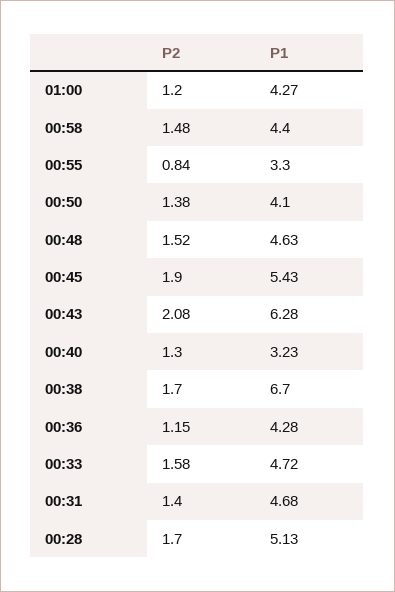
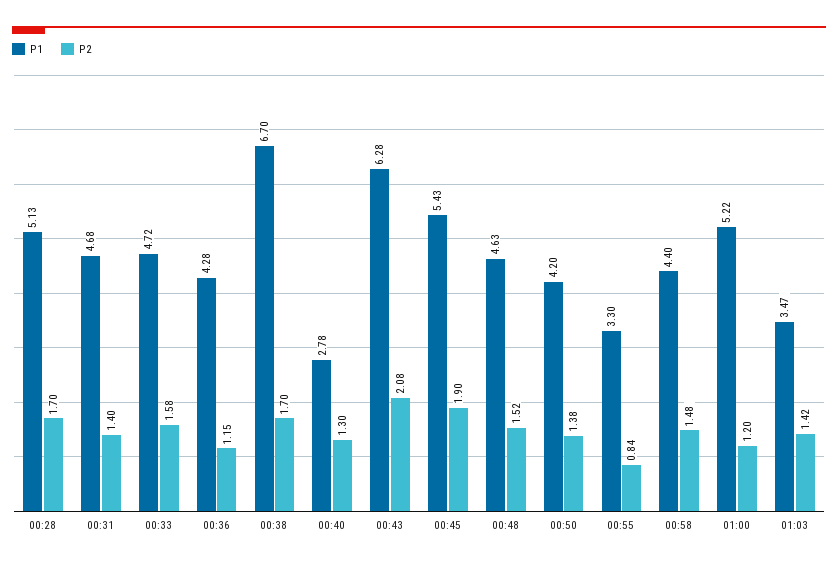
P1, 01:00: 4.27 -> 5.22
P1, 00:50: 4.1 -> 4.2
P1, 00:40: 3.23 -> 2.78
P1, 01:03: none -> 3.47
P2, 01:03: none -> 1.42

